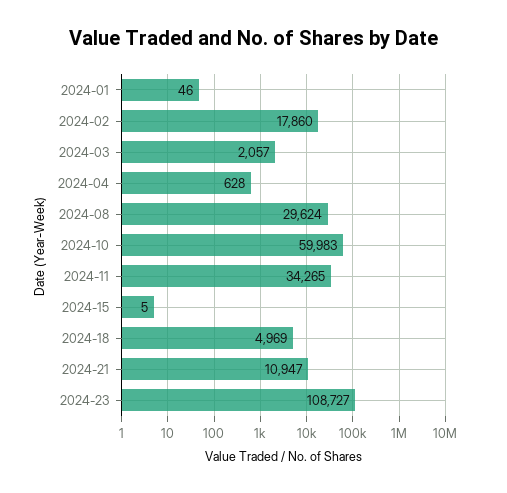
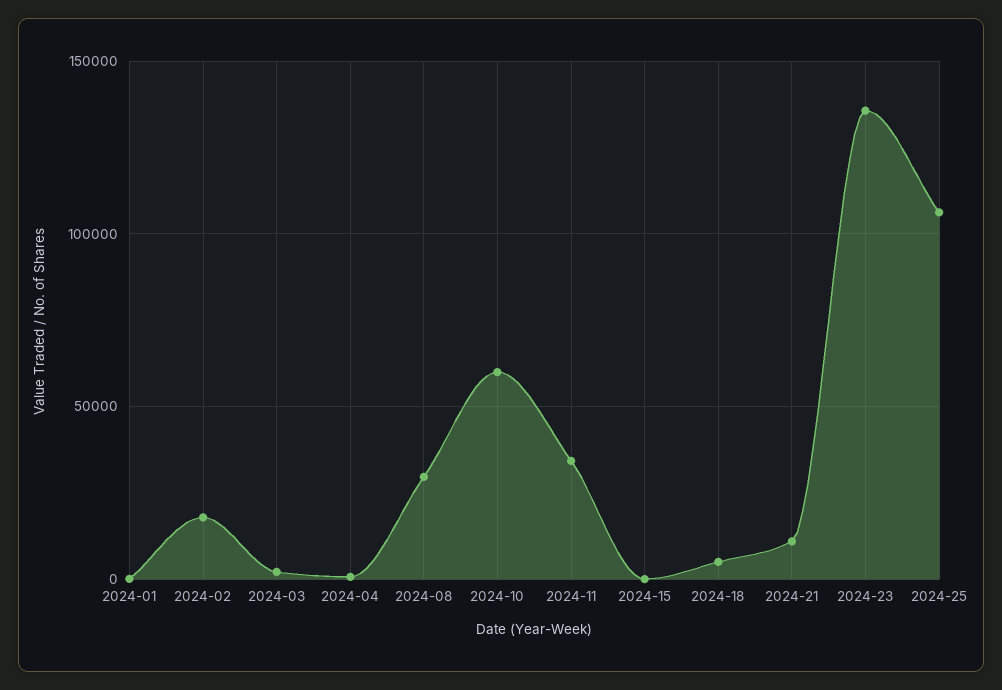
2024-23: 108727 -> 135000
2024-25: none -> 105000

